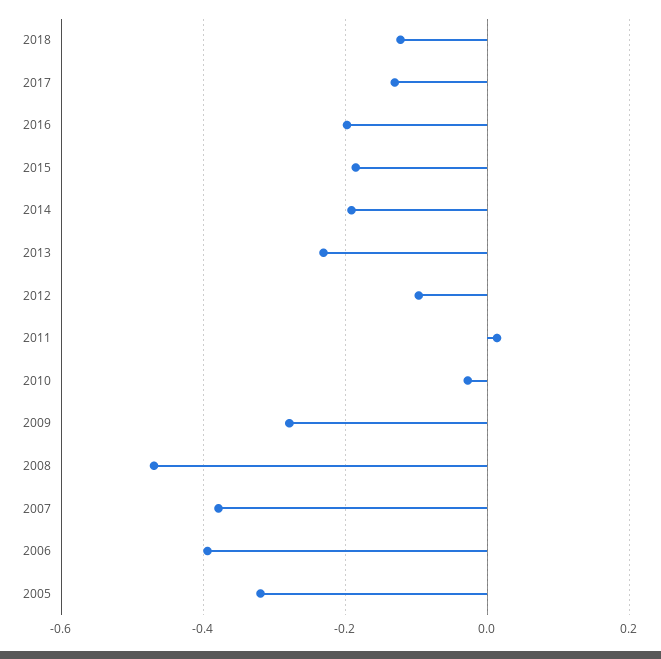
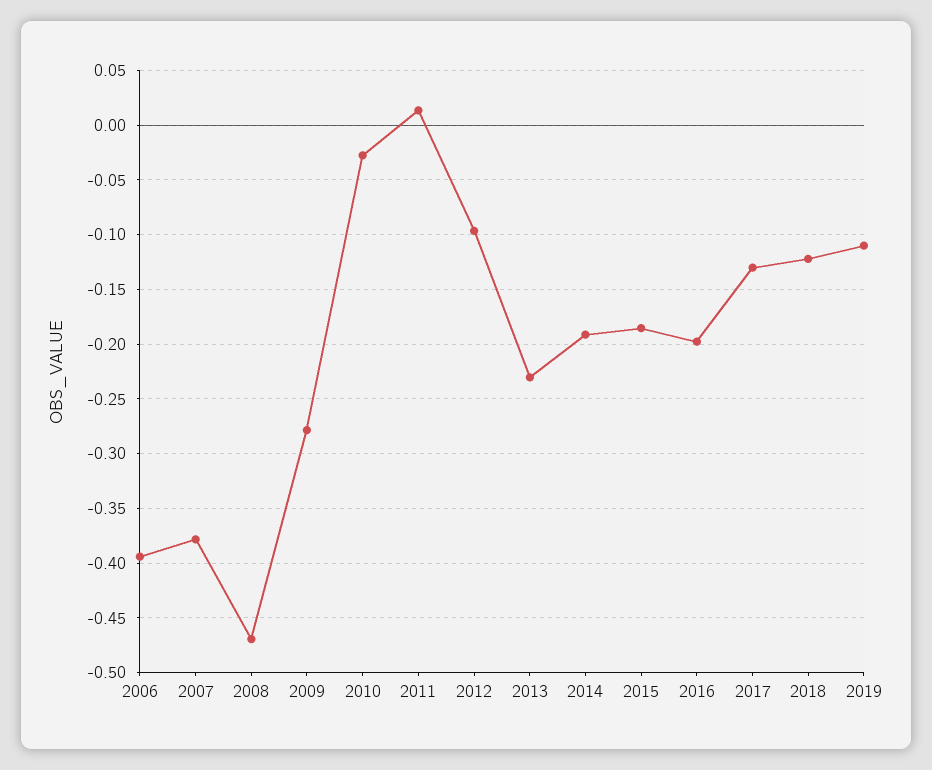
2005: -0.32 -> none
2019: none -> -0.11

